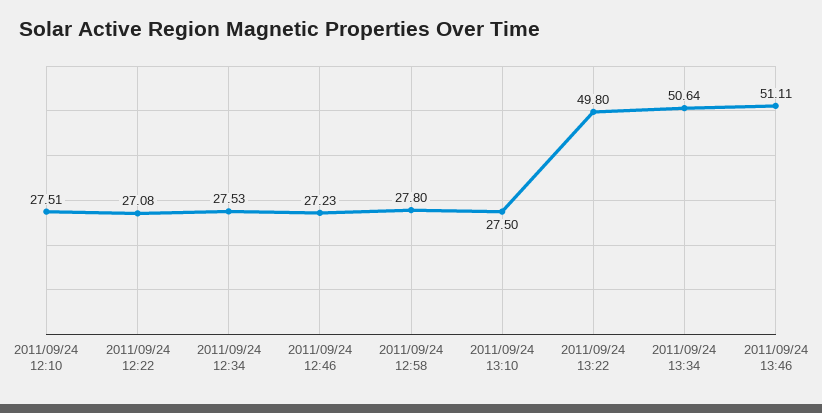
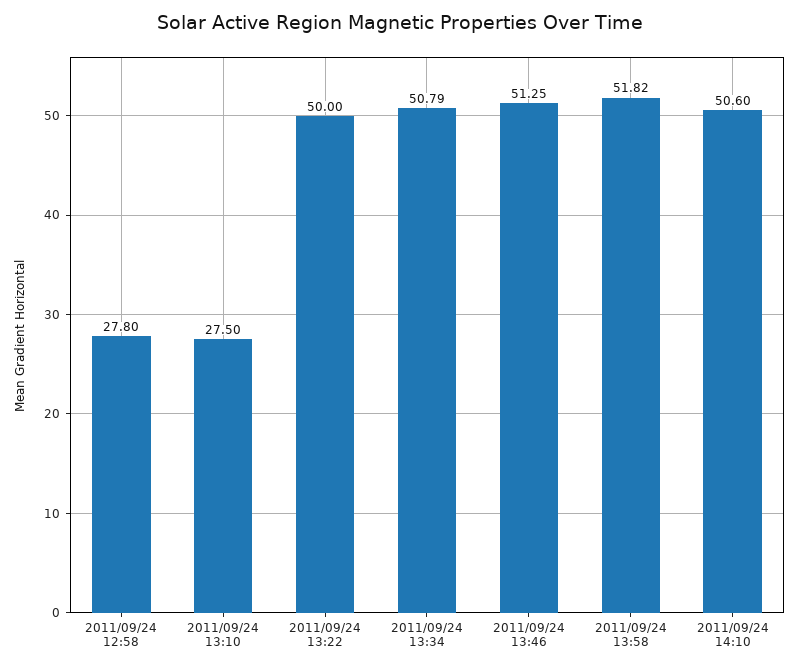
2011/09/24 12:10: 27.51 -> none
2011/09/24 12:22: 27.08 -> none
2011/09/24 12:34: 27.53 -> none
2011/09/24 12:46: 27.23 -> none
2011/09/24 13:22: 49.8 -> 50
2011/09/24 13:34: 50.64 -> 50.79
2011/09/24 13:46: 51.11 -> 51.25
2011/09/24 13:58: none -> 51.82
2011/09/24 14:10: none -> 50.6

